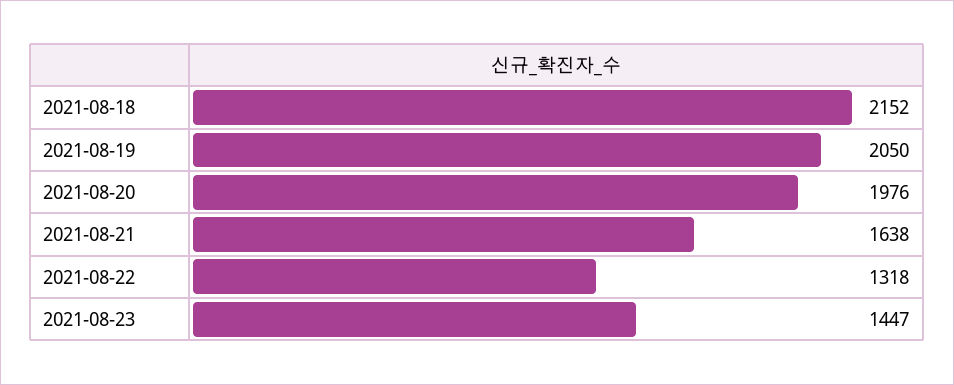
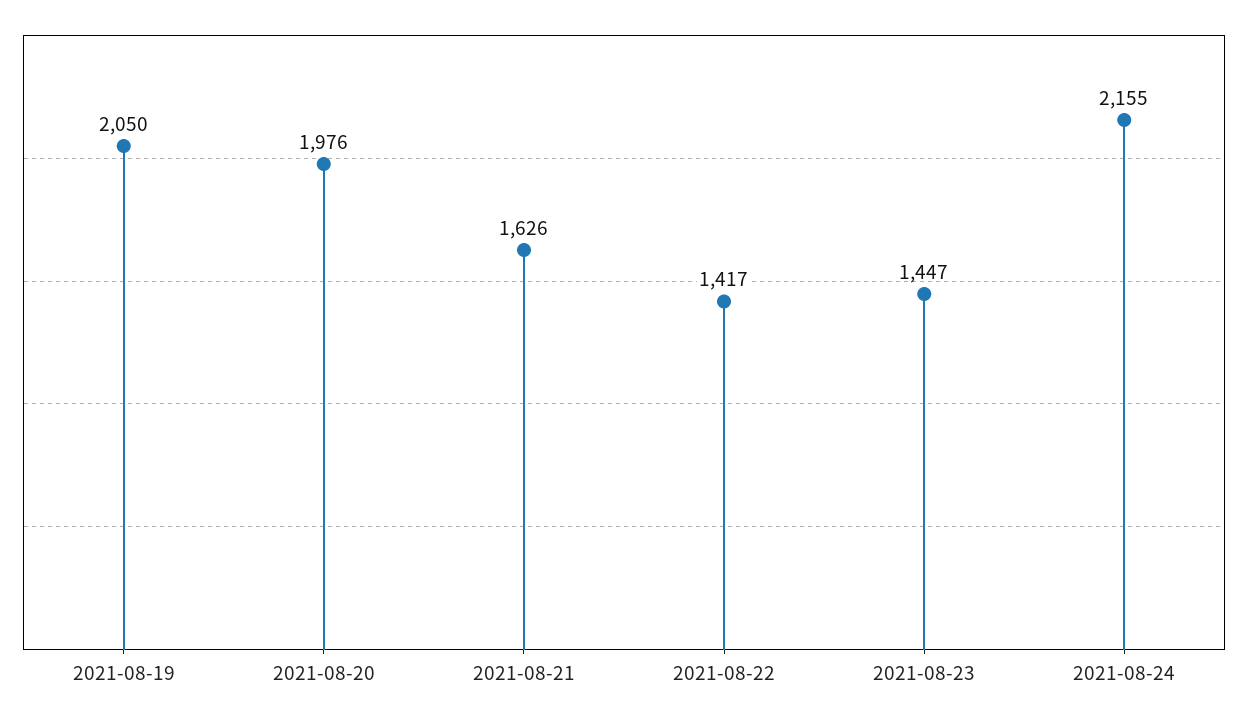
2021-08-18: 2152 -> none
2021-08-21: 1638 -> 1626
2021-08-22: 1318 -> 1417
2021-08-24: none -> 2155

